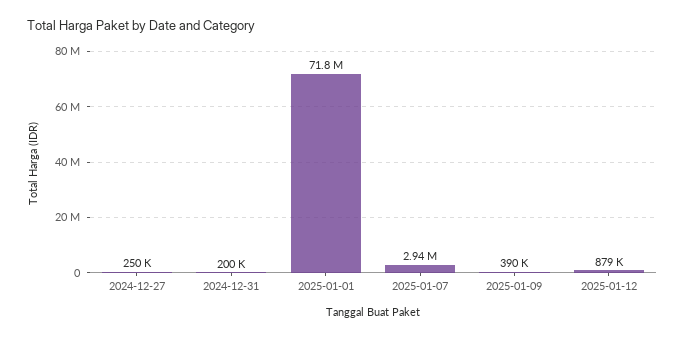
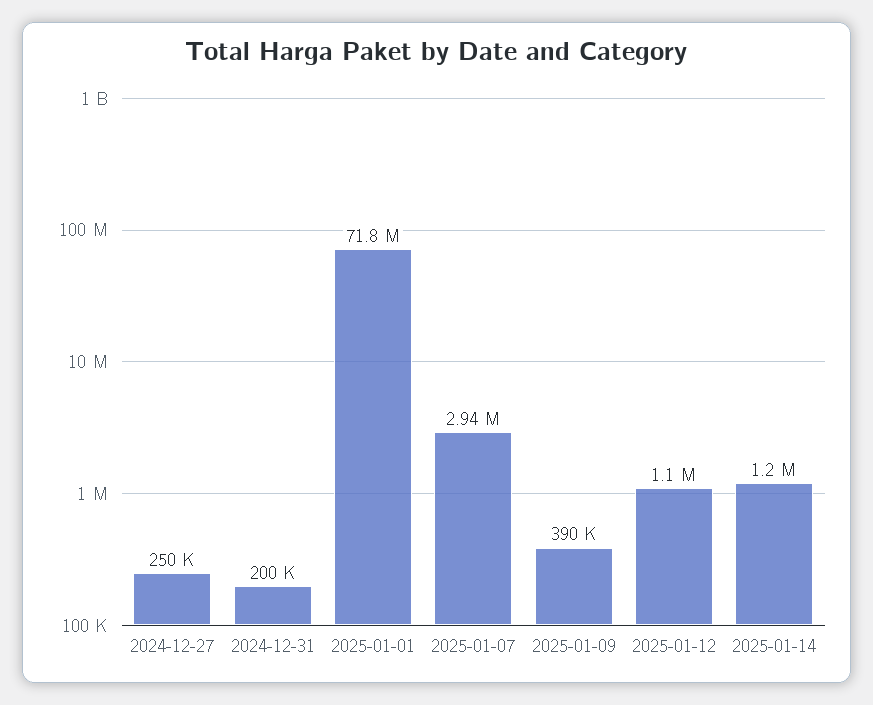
2025-01-12: 879000 -> 1100000
2025-01-14: none -> 1200000

